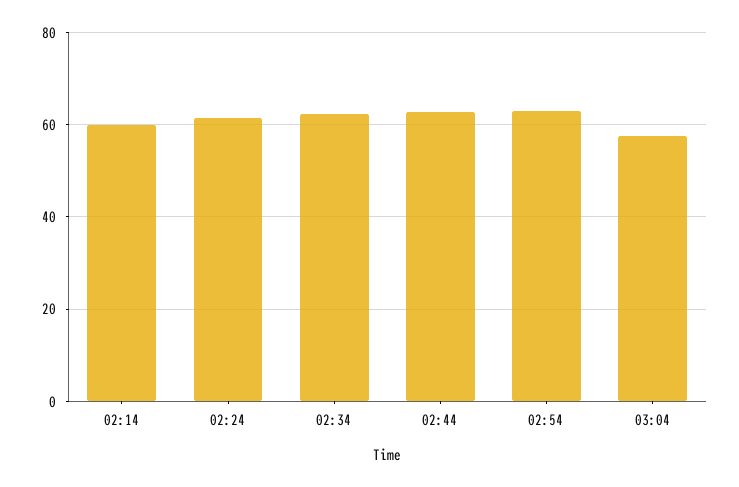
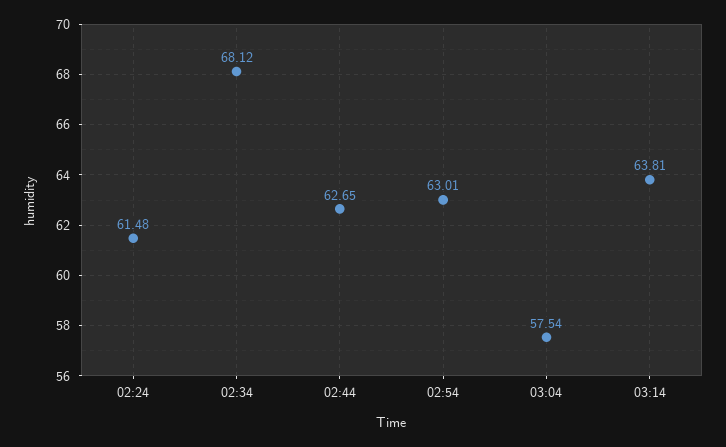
02:14: 60 -> none
02:34: 62 -> 68.12
03:14: none -> 63.81

